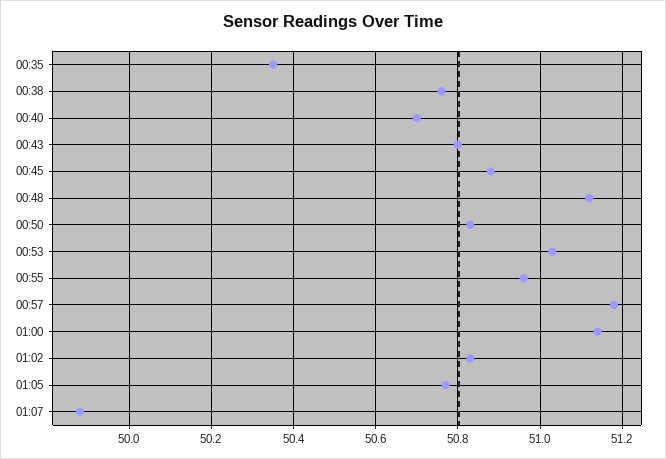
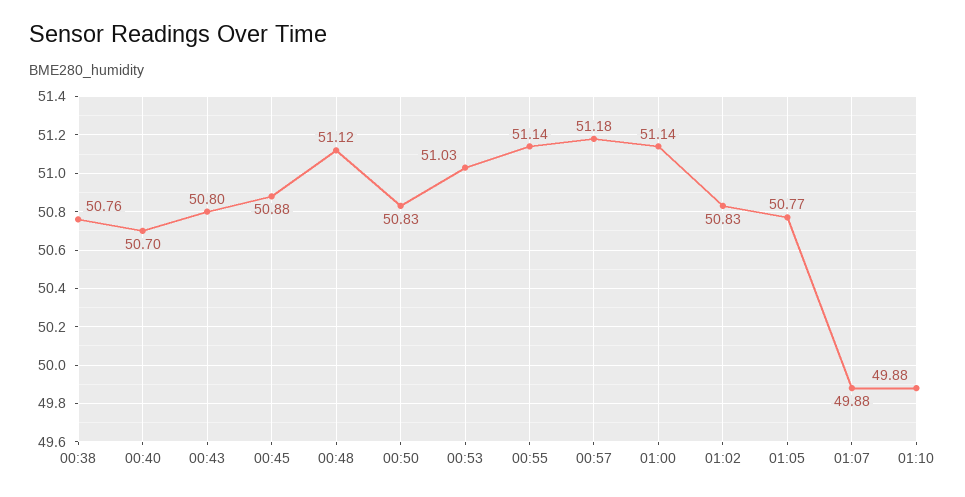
00:35: 50.35 -> none
00:55: 50.95 -> 51.14
01:10: none -> 49.88

